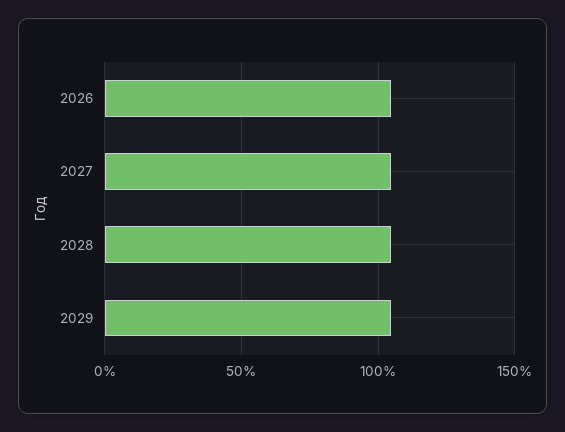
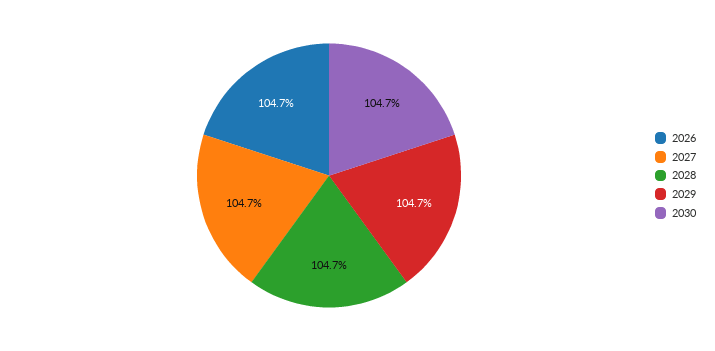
2030: none -> 104.7

